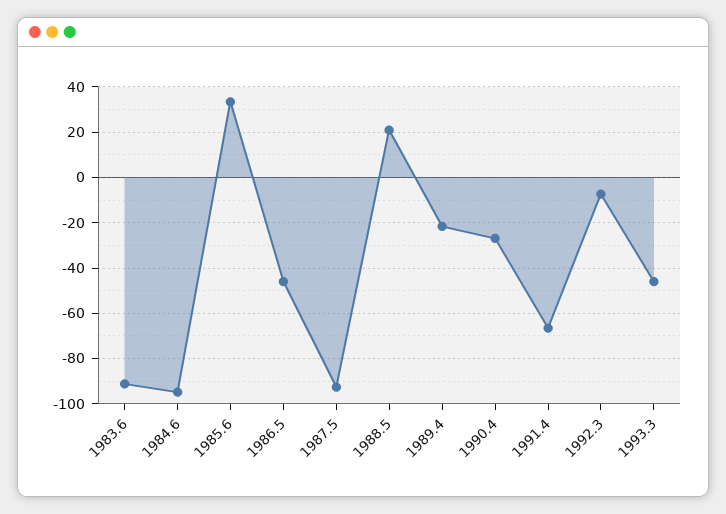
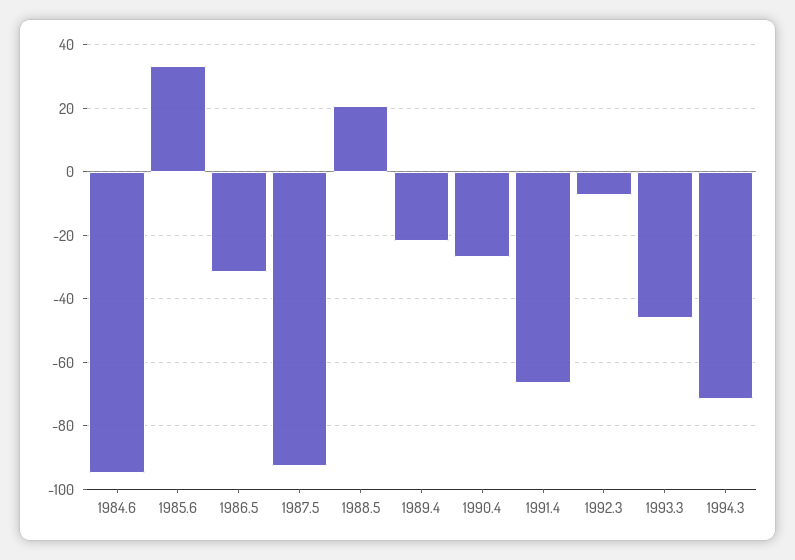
1983.6: -90 -> none
1986.5: -45 -> -32
1994.3: none -> -72

